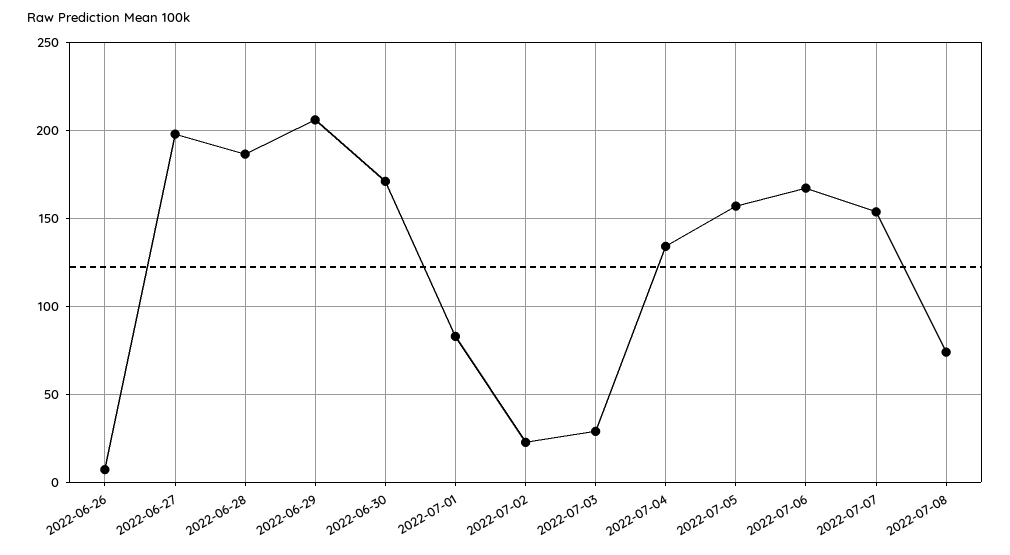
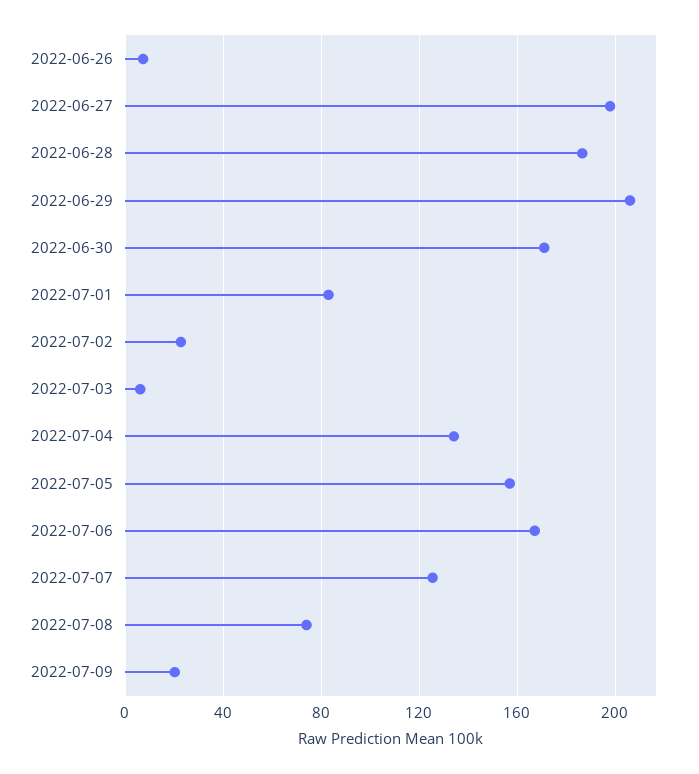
2022-07-03: 30 -> 5
2022-07-07: 155 -> 125
2022-07-09: none -> 20

